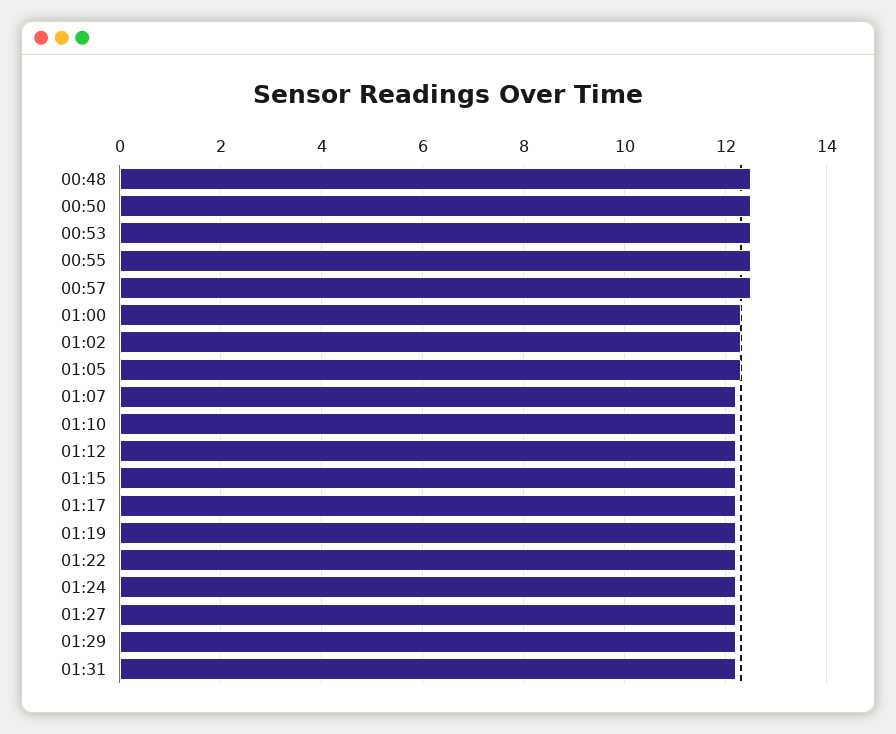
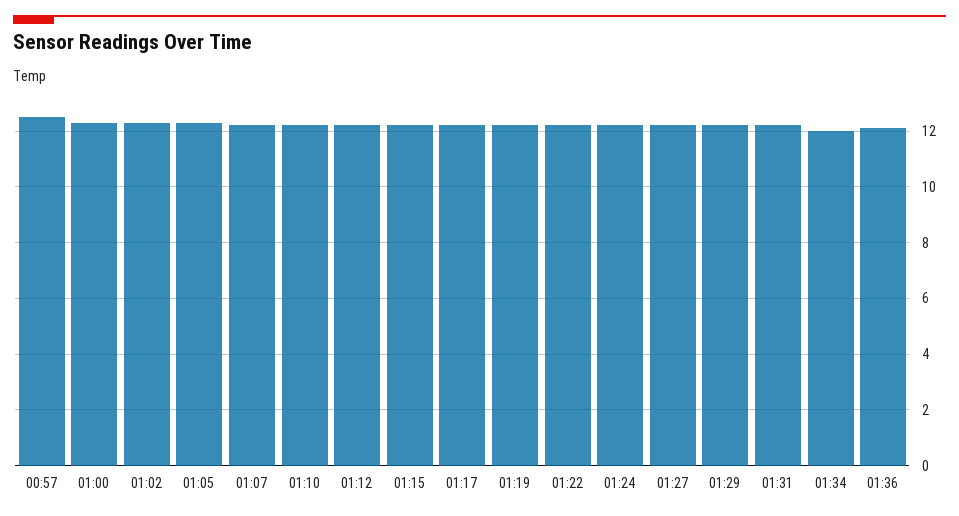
00:48: 12.5 -> none
00:50: 12.5 -> none
00:53: 12.5 -> none
00:55: 12.5 -> none
01:34: none -> 12
01:36: none -> 12

